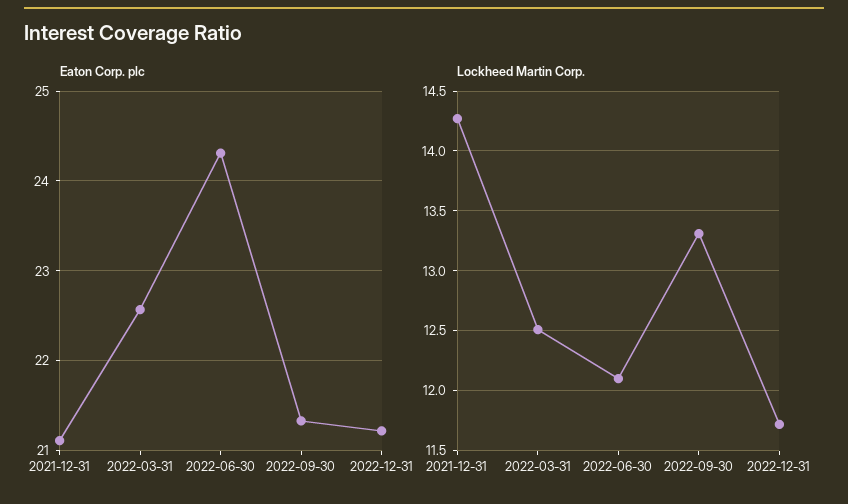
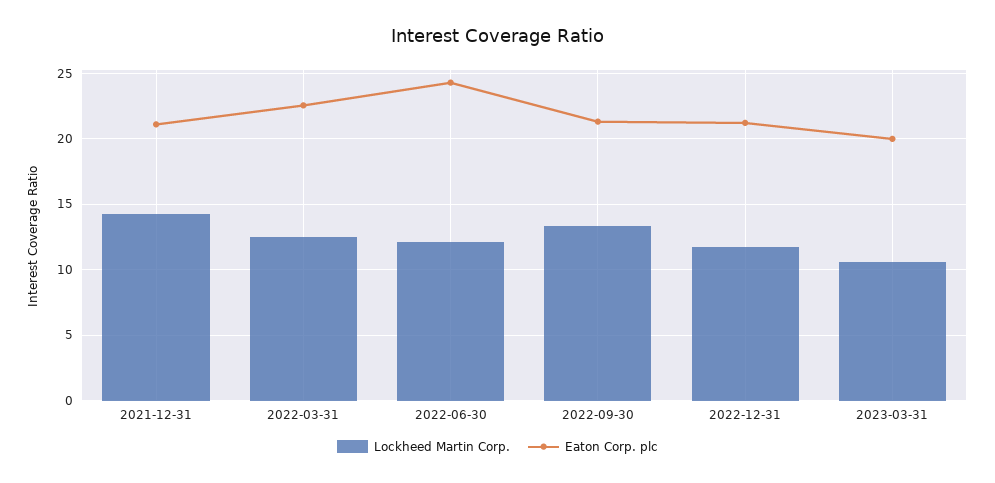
Lockheed Martin Corp., 2023-03-31: none -> 10.5
Eaton Corp. plc, 2023-03-31: none -> 20

